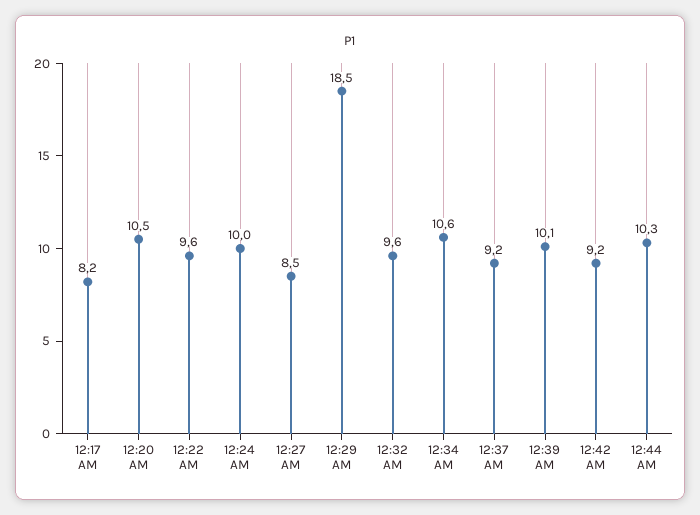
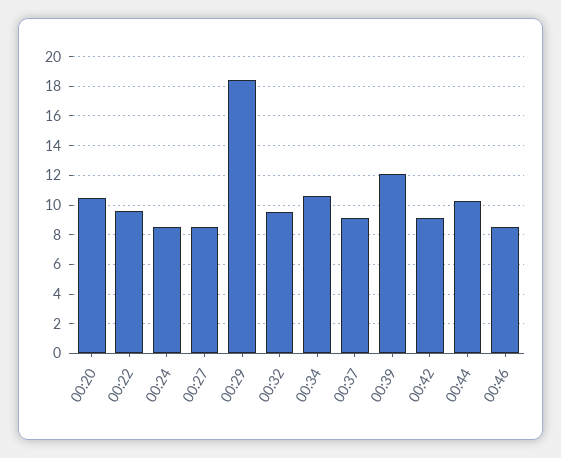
12:17 AM: 8.2 -> none
12:24 AM: 10 -> 8.5
12:39 AM: 10.1 -> 12
00:46: none -> 8.5

